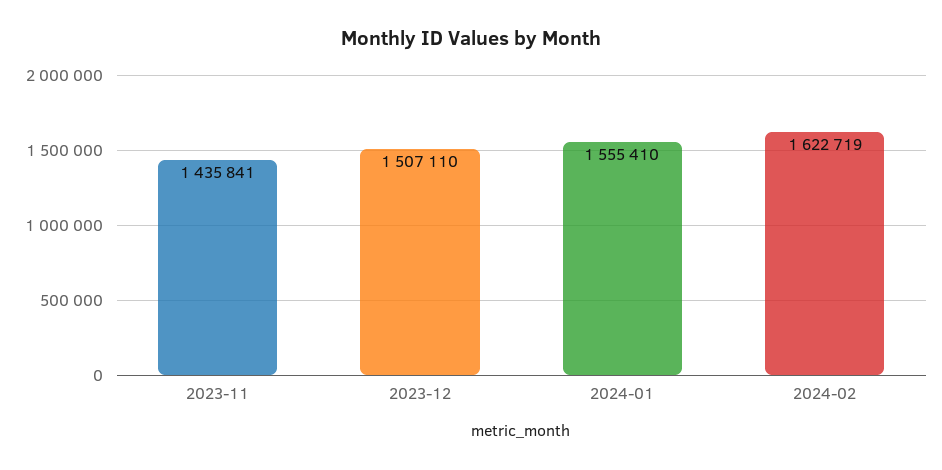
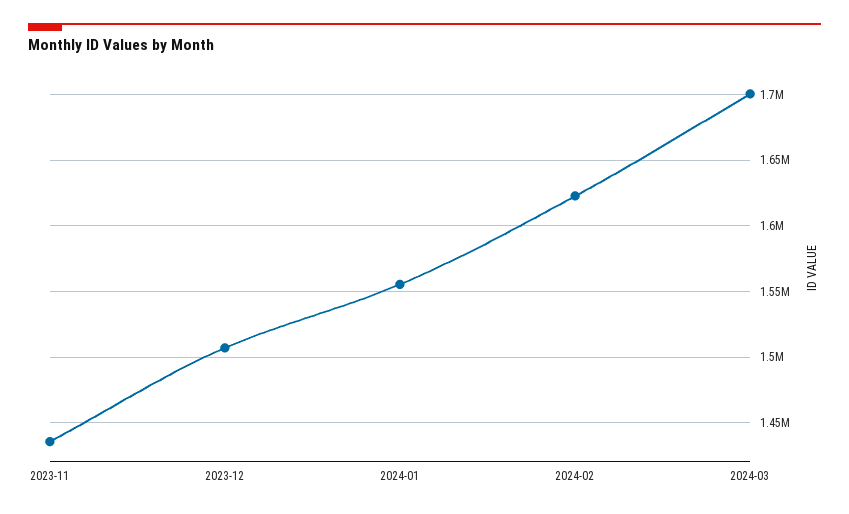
2024-03: none -> 1700000

